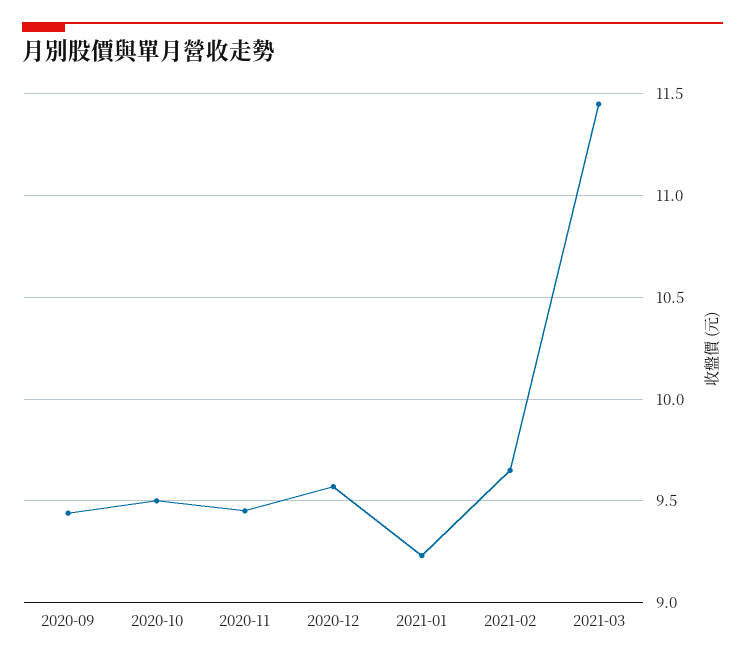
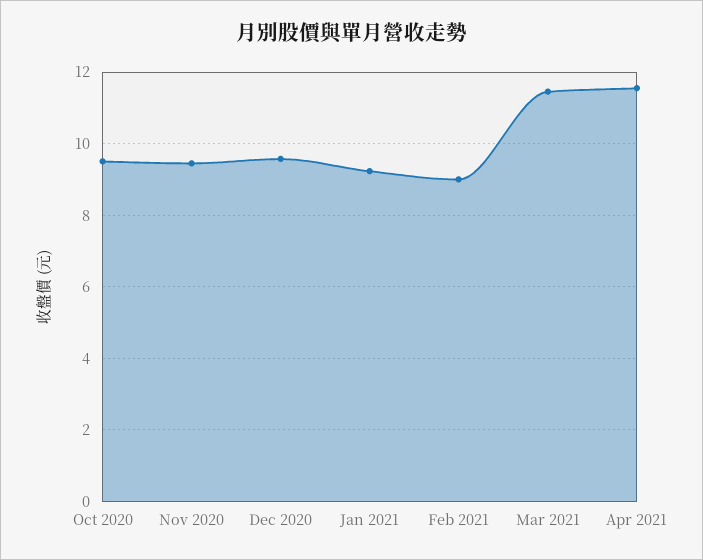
2020-09: 9.45 -> none
2021-02: 9.65 -> 9
Apr 2021: none -> 11.6

